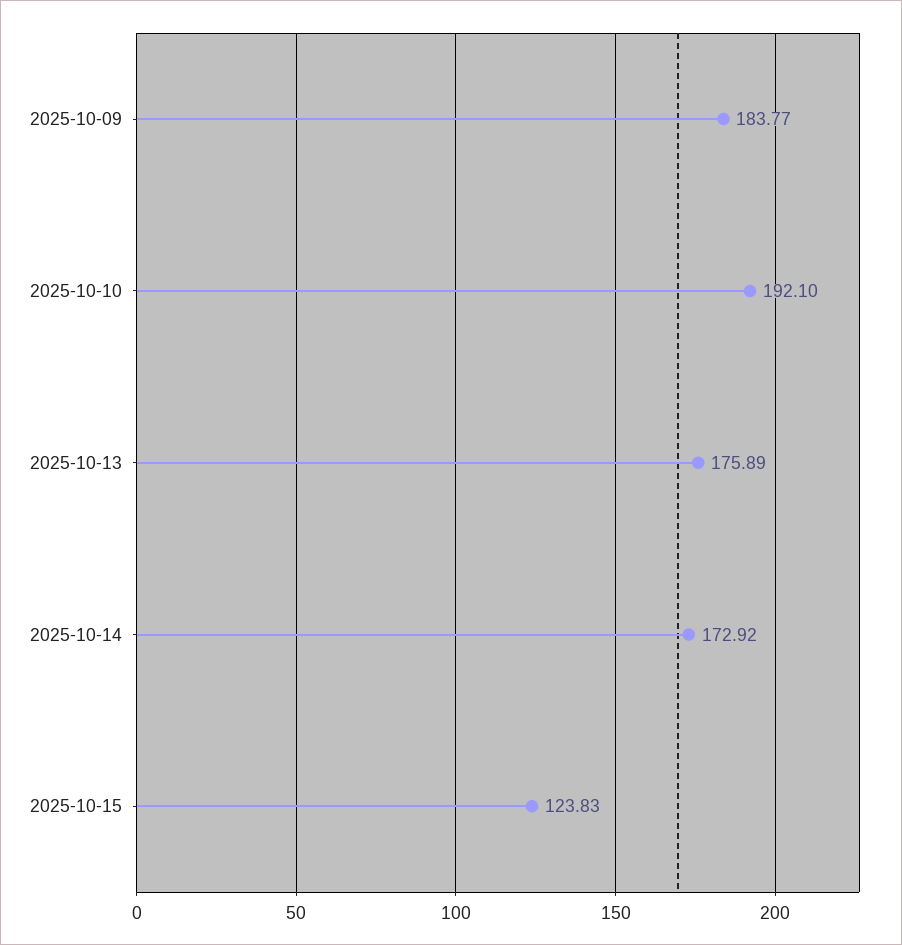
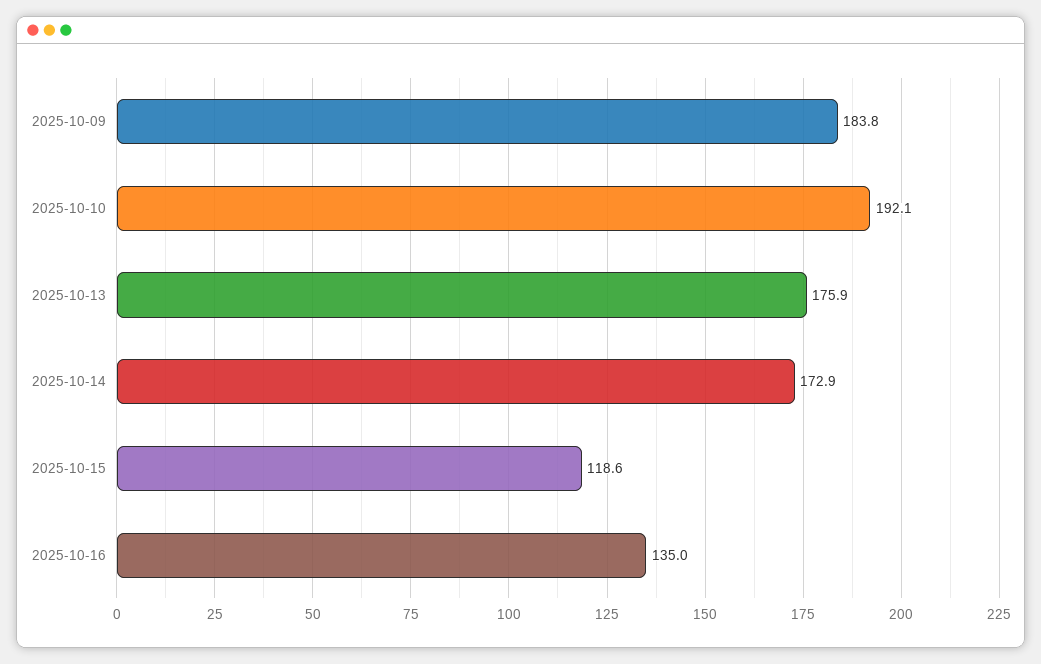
2025-10-15: 123.83 -> 118.6
2025-10-16: none -> 135

